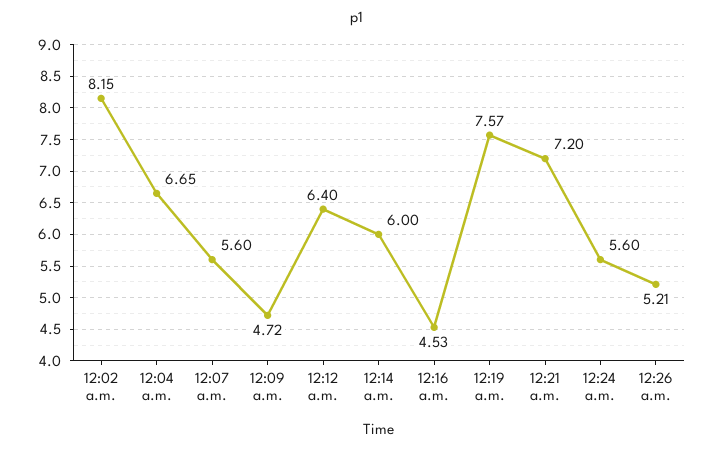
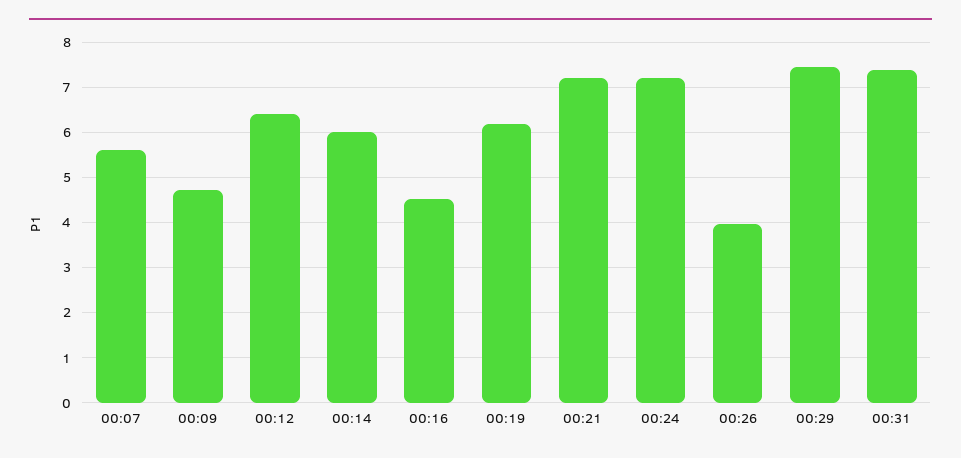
12:02 a.m.: 8.15 -> none
12:04 a.m.: 6.65 -> none
12:19 a.m.: 7.57 -> 6.2
12:24 a.m.: 5.6 -> 7.2
12:26 a.m.: 5.21 -> 4
00:29: none -> 7.4
00:31: none -> 7.4

